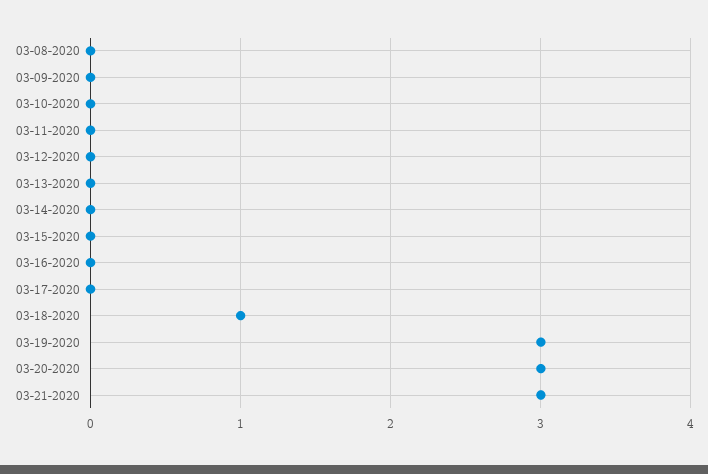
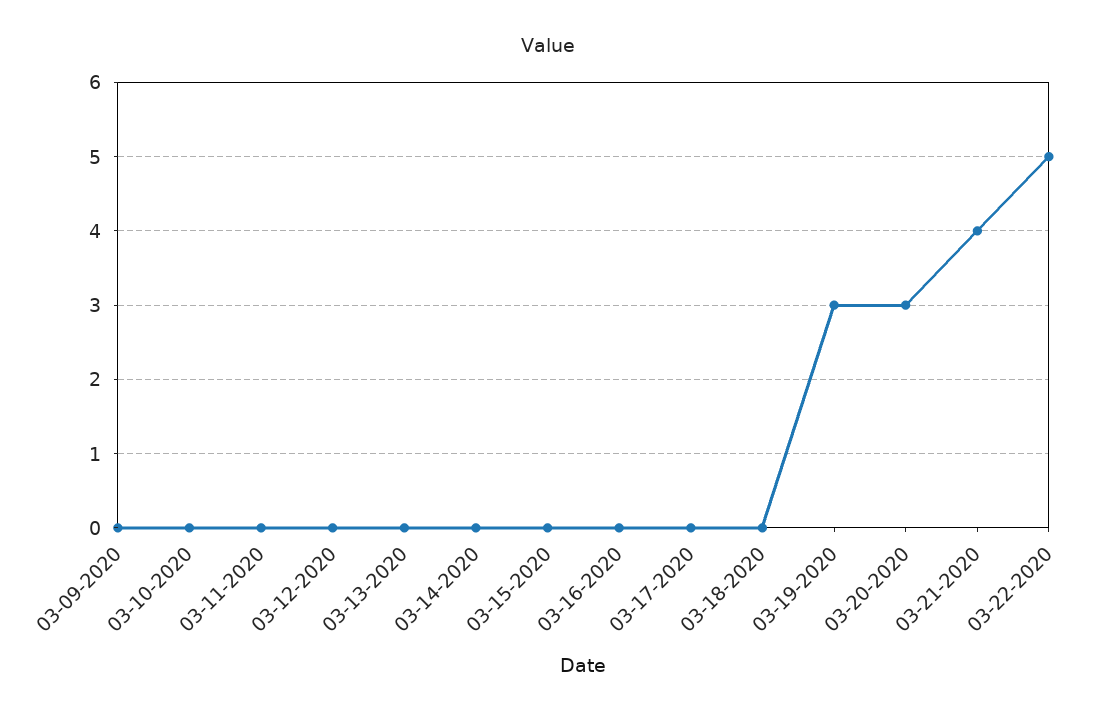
03-08-2020: 0 -> none
03-18-2020: 1 -> 0
03-21-2020: 3 -> 4
03-22-2020: none -> 5

